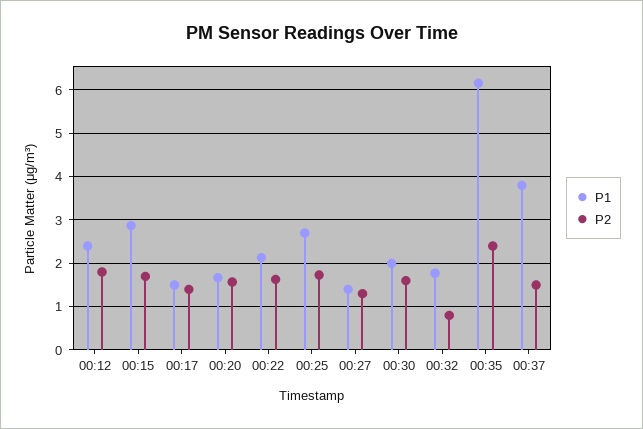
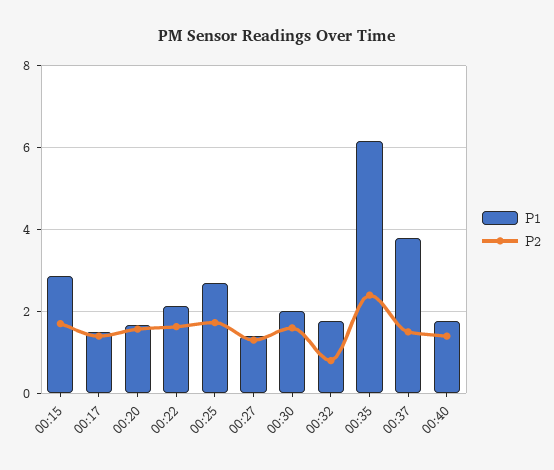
P1, 00:12: 2.4 -> none
P2, 00:12: 1.8 -> none
P1, 00:40: none -> 1.8
P2, 00:40: none -> 1.4

